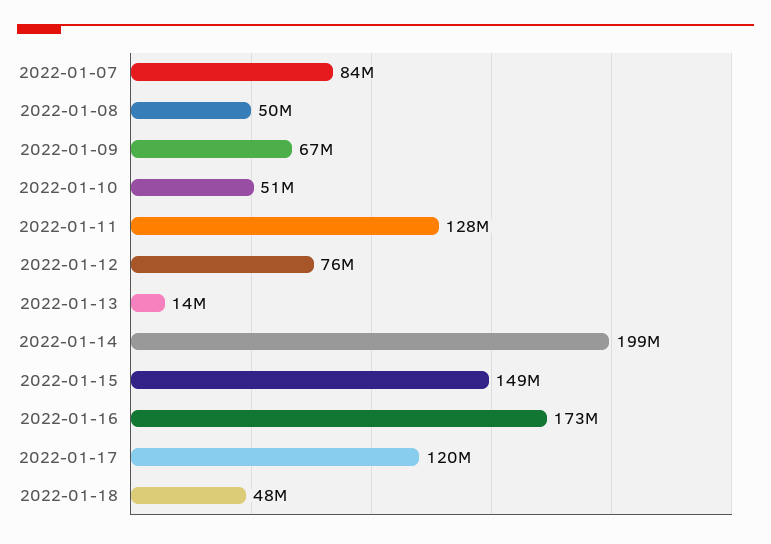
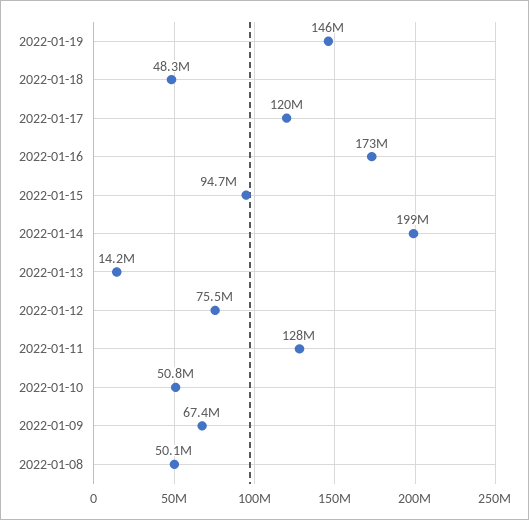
2022-01-07: 84000000 -> none
2022-01-15: 149000000 -> 94700000
2022-01-19: none -> 146000000

